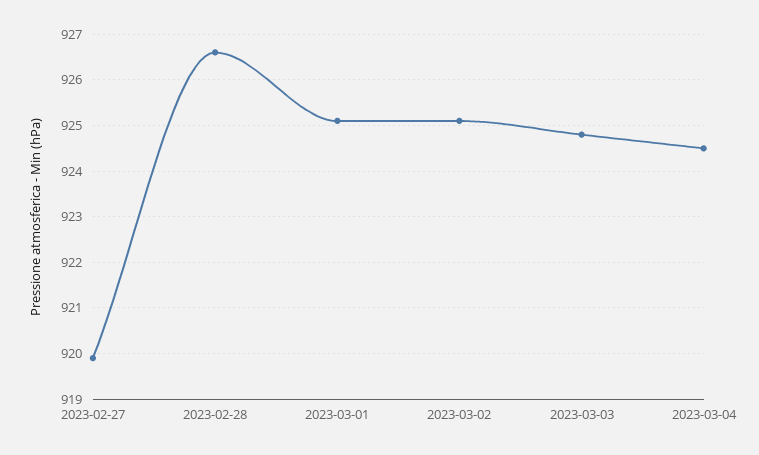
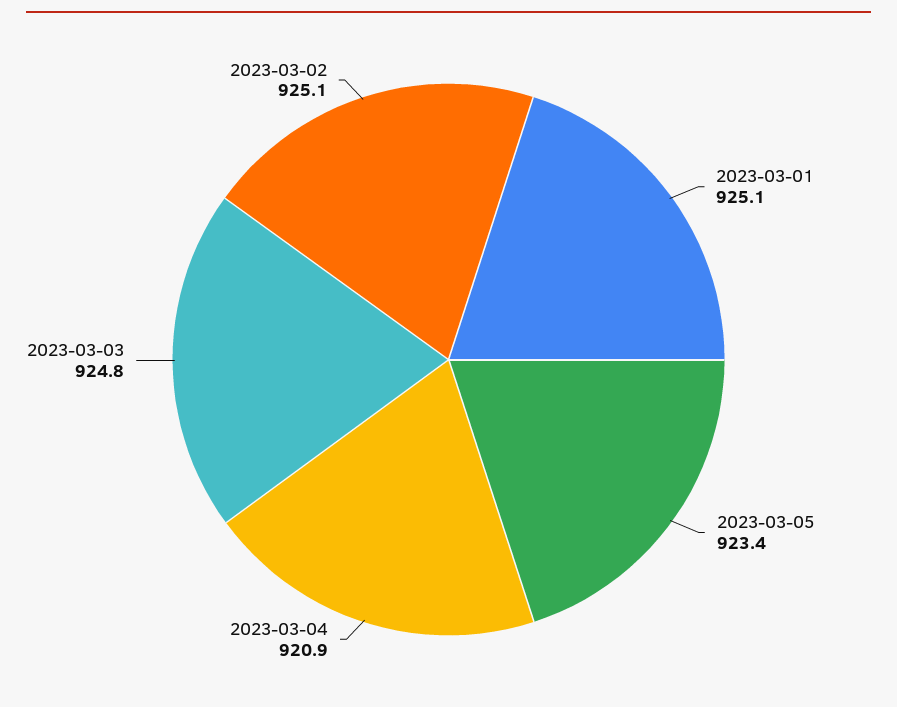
2023-02-27: 920 -> none
2023-02-28: 926.5 -> none
2023-03-04: 924.5 -> 920.9
2023-03-05: none -> 923.4

